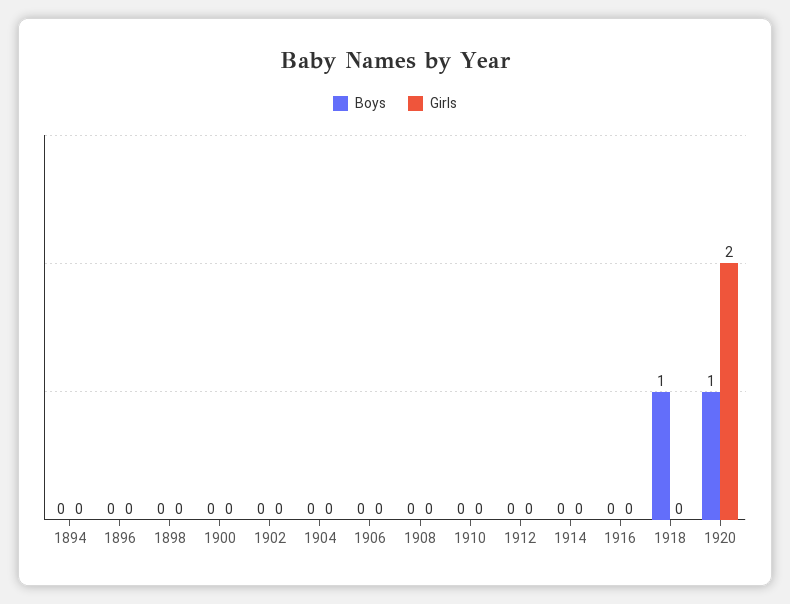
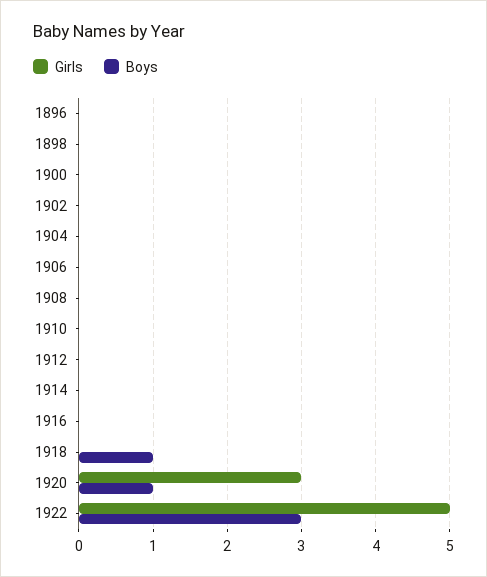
Boys, 1894: 0 -> none
Girls, 1894: 0 -> none
Girls, 1920: 2 -> 3
Girls, 1922: none -> 5
Boys, 1922: none -> 3

